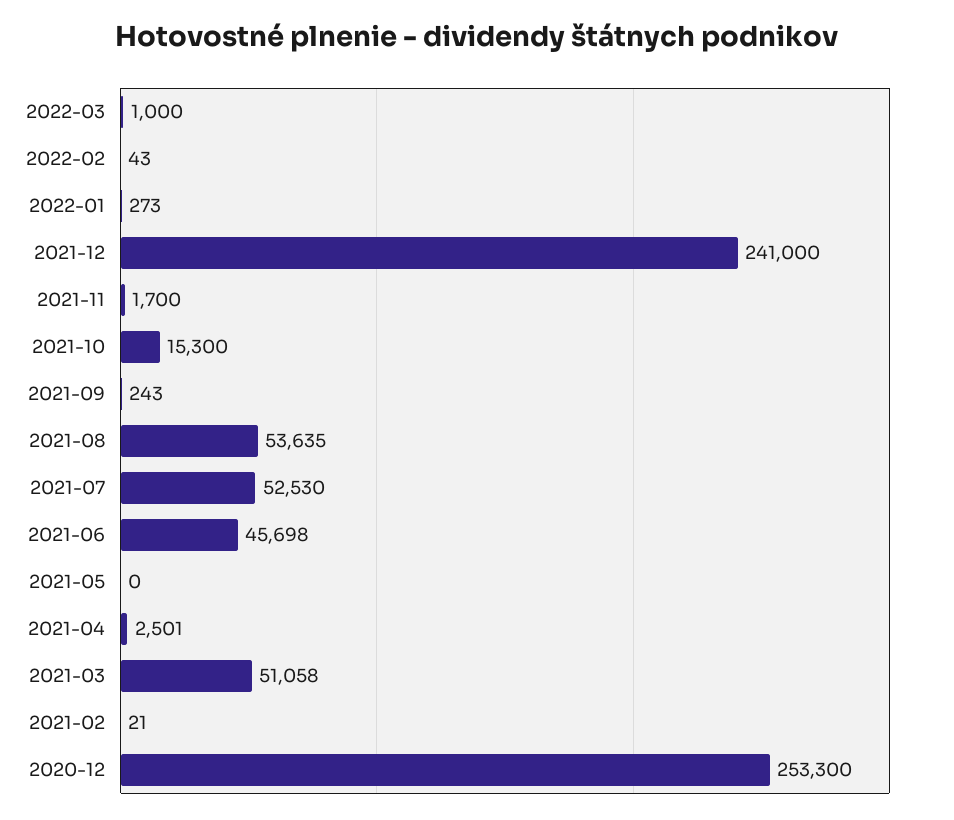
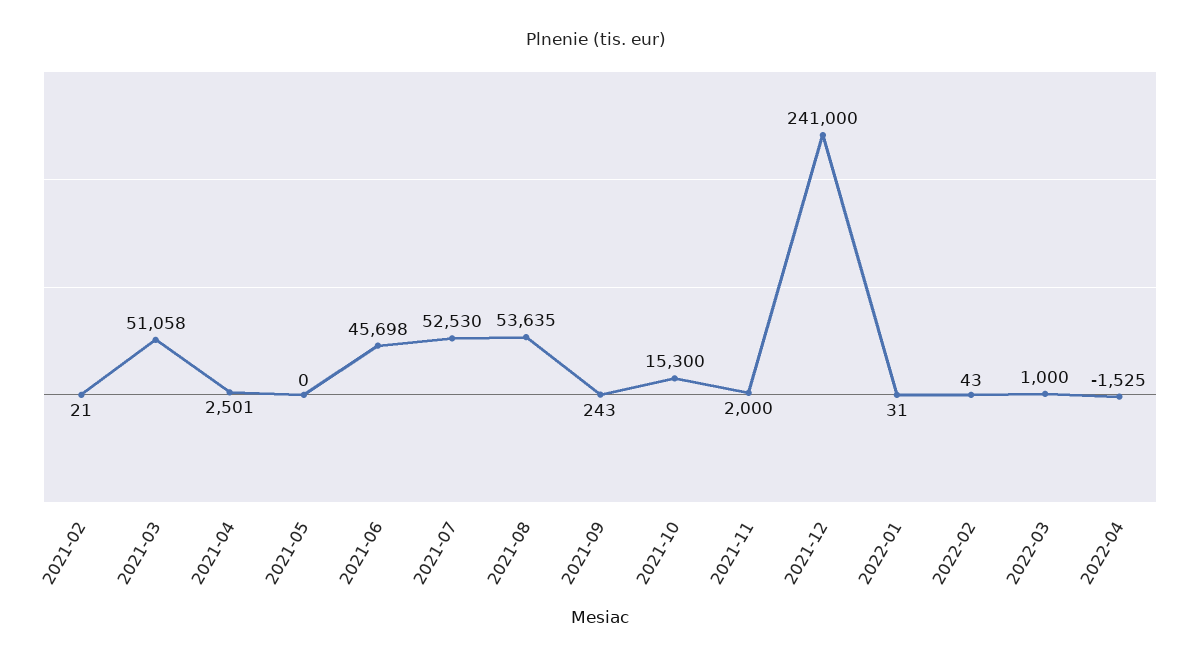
2022-01: 273 -> 31
2021-11: 1700 -> 2000
2020-12: 253300 -> none
2022-04: none -> -1525

